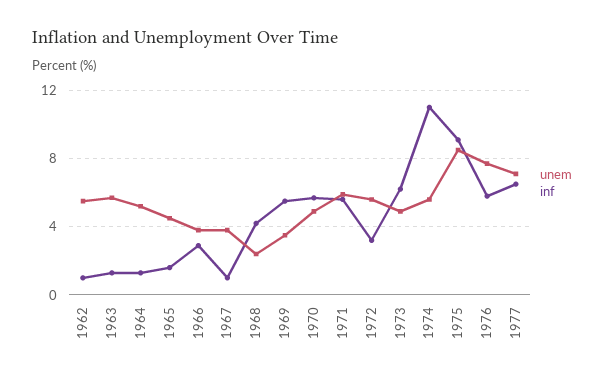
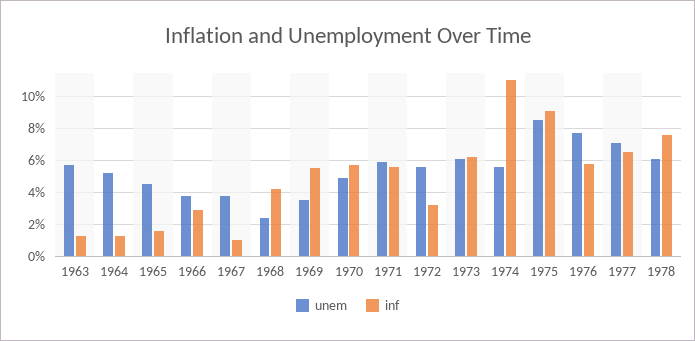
unem, 1962: 5.5 -> none
inf, 1962: 1 -> none
unem, 1973: 5 -> 6
unem, 1978: none -> 6
inf, 1978: none -> 7.5

